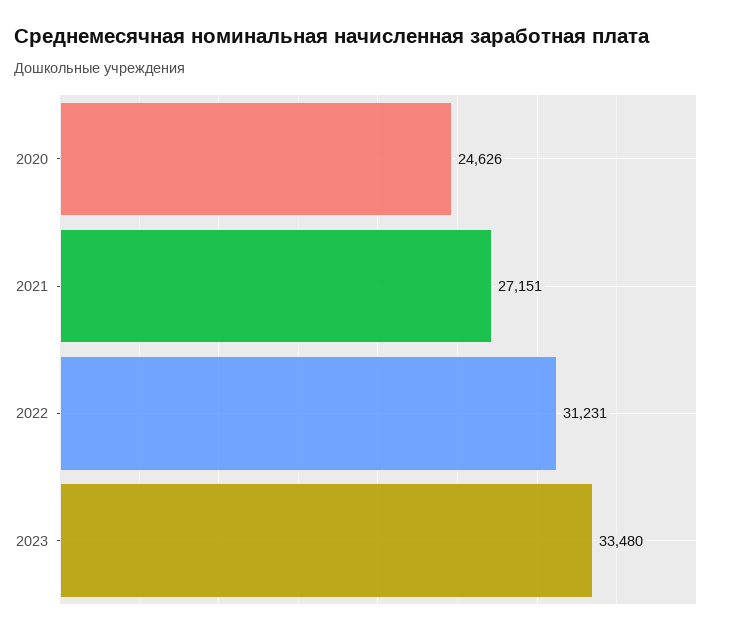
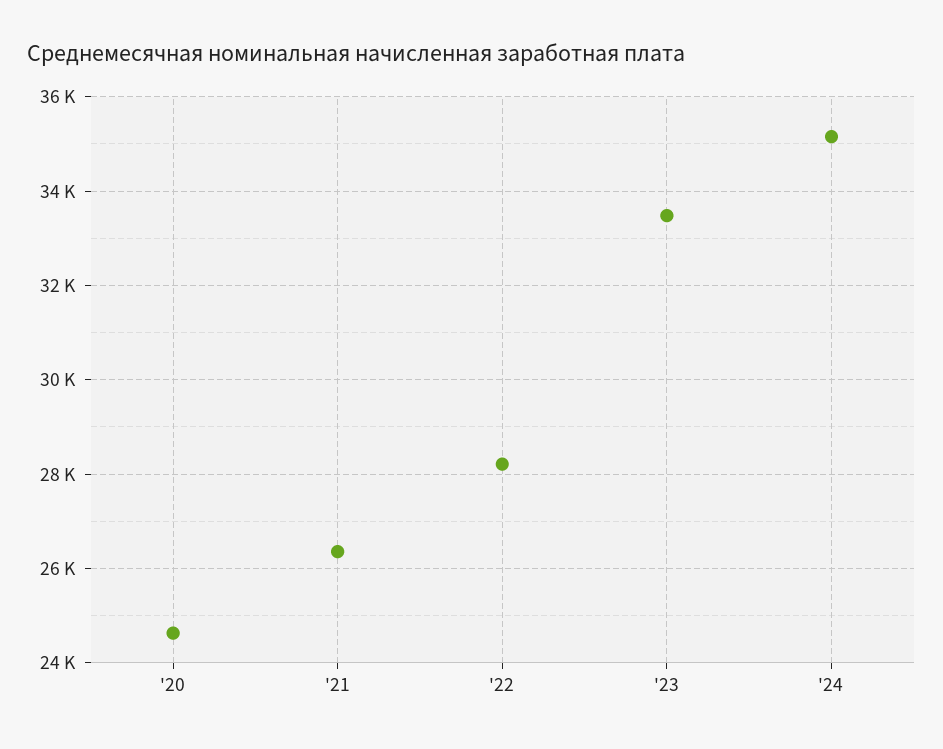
2021: 27151 -> 26400
2022: 31231 -> 28200
'24: none -> 35200

